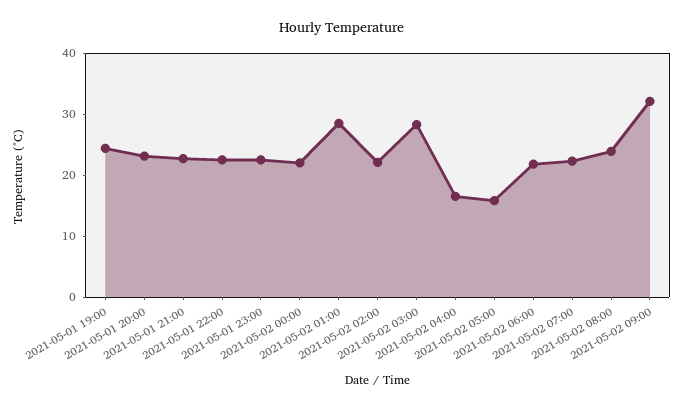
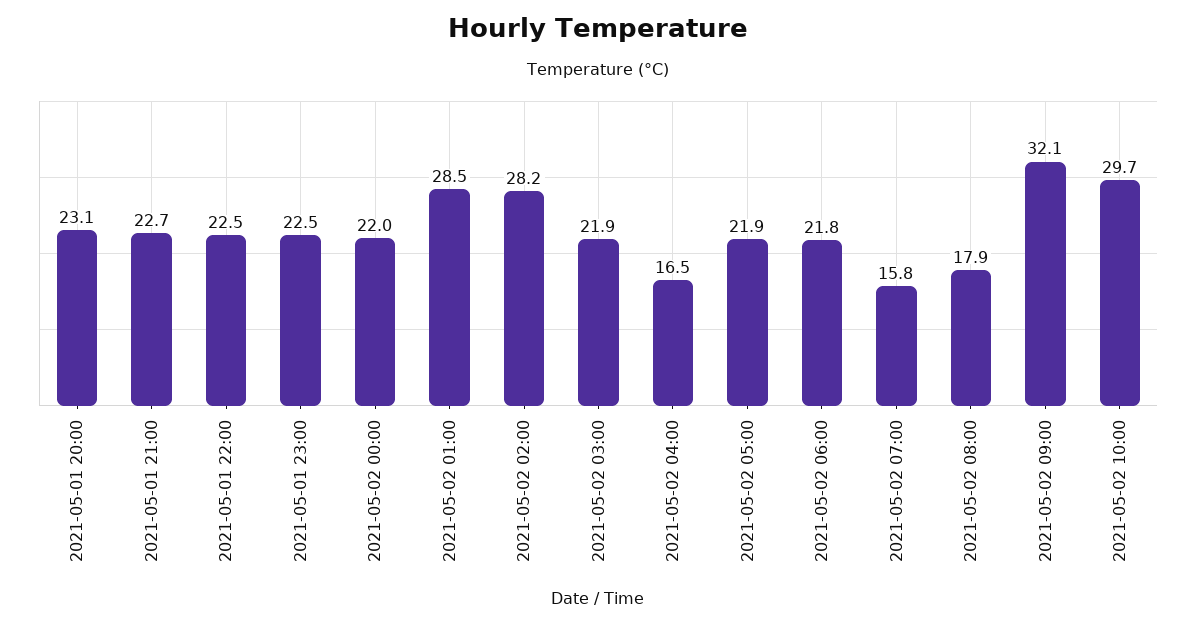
2021-05-01 19:00: 24 -> none
2021-05-02 02:00: 22 -> 28.2
2021-05-02 03:00: 28 -> 21.9
2021-05-02 05:00: 16 -> 21.9
2021-05-02 07:00: 22 -> 15.8
2021-05-02 08:00: 24 -> 17.9
2021-05-02 10:00: none -> 29.7

